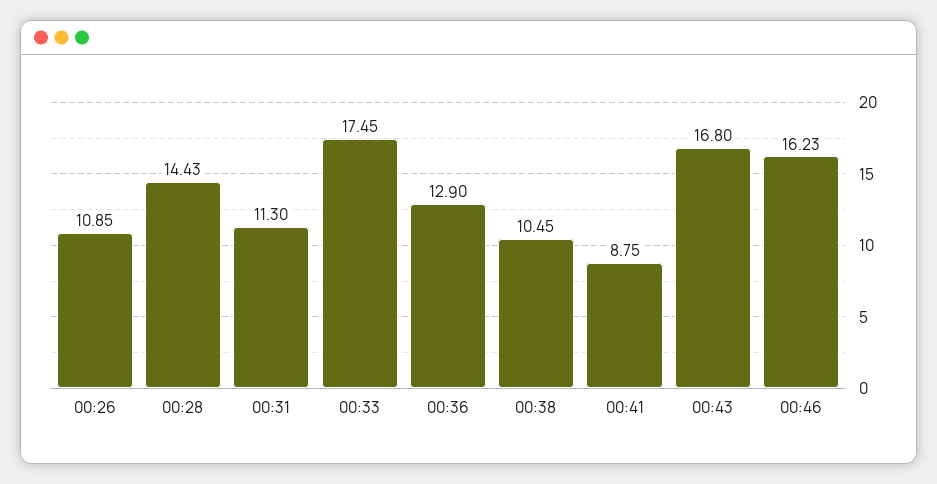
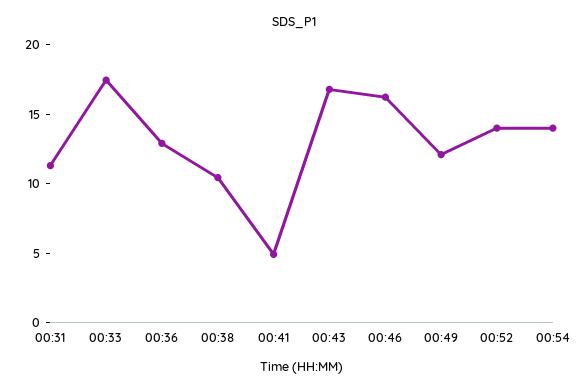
00:26: 10.85 -> none
00:28: 14.43 -> none
00:41: 8.75 -> 5
00:49: none -> 12
00:52: none -> 14
00:54: none -> 14

